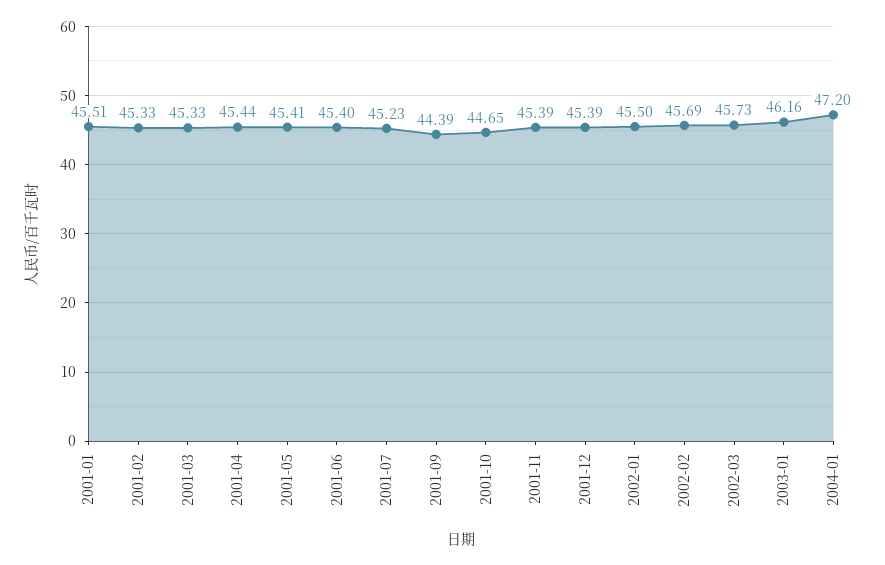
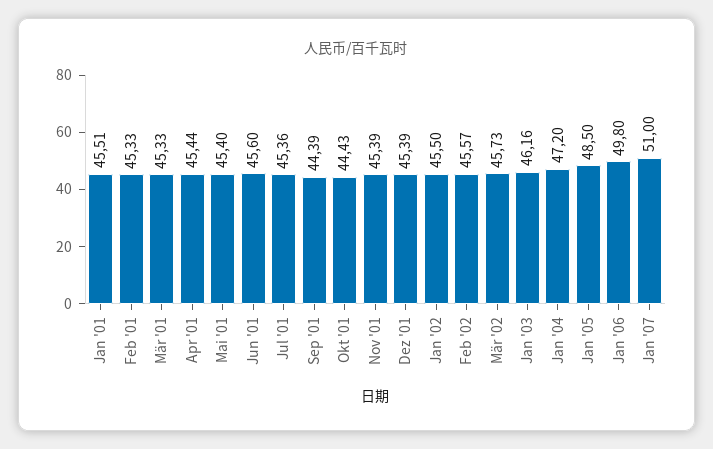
2001-05: 45.41 -> 45.4
2001-06: 45.4 -> 45.6
2001-07: 45.23 -> 45.36
2001-10: 44.65 -> 44.43
2002-02: 45.69 -> 45.57
Jan '05: none -> 48.5
Jan '06: none -> 49.8
Jan '07: none -> 51

